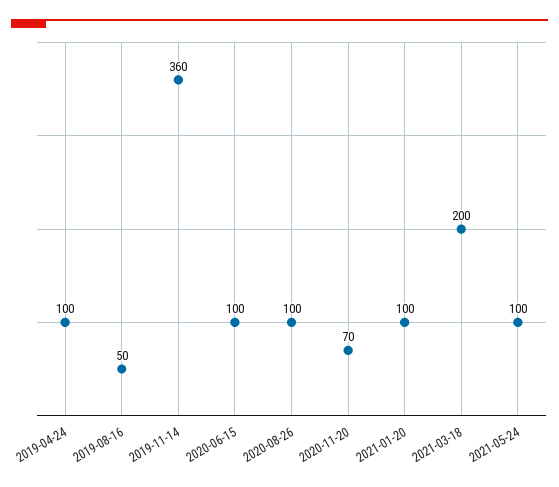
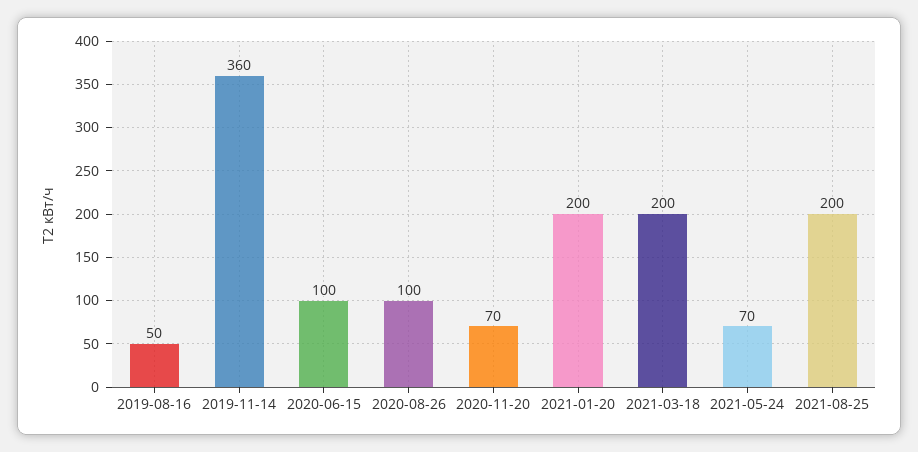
2019-04-24: 100 -> none
2021-01-20: 100 -> 200
2021-05-24: 100 -> 70
2021-08-25: none -> 200

